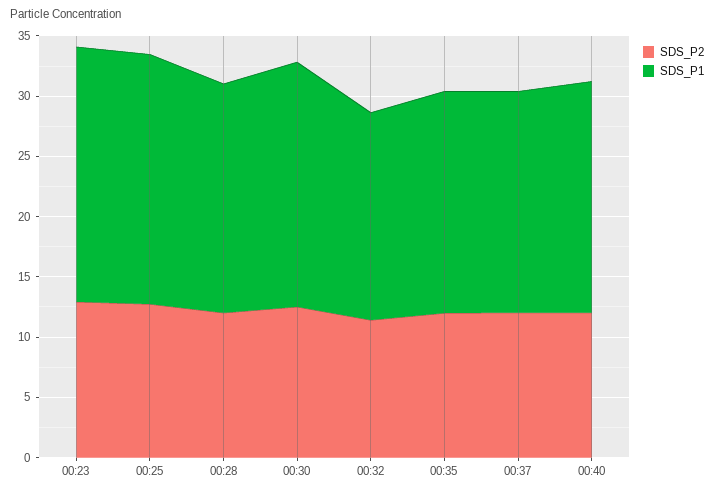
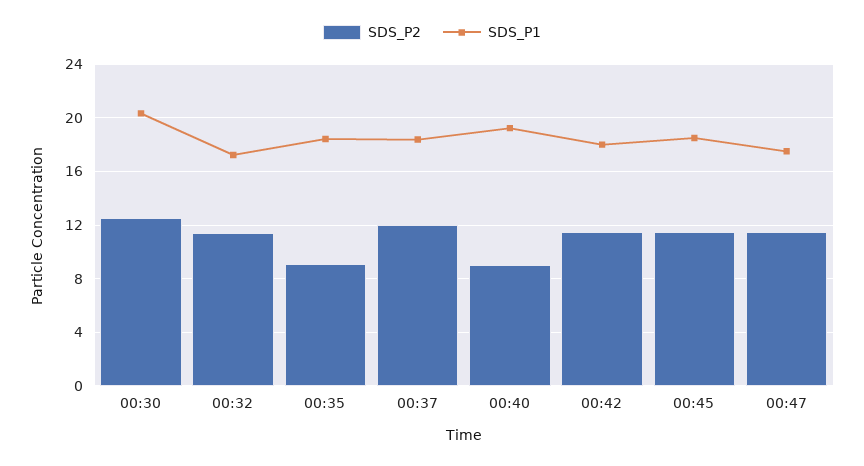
SDS_P2, 00:23: 13 -> none
SDS_P1, 00:23: 21 -> none
SDS_P2, 00:25: 13 -> none
SDS_P1, 00:25: 21 -> none
SDS_P2, 00:28: 12 -> none
SDS_P1, 00:28: 19 -> none
SDS_P2, 00:35: 12 -> 9
SDS_P2, 00:40: 12 -> 9
SDS_P2, 00:42: none -> 11.5
SDS_P1, 00:42: none -> 18
SDS_P2, 00:45: none -> 11.5
SDS_P1, 00:45: none -> 18.5
SDS_P2, 00:47: none -> 11.5
SDS_P1, 00:47: none -> 17.5

